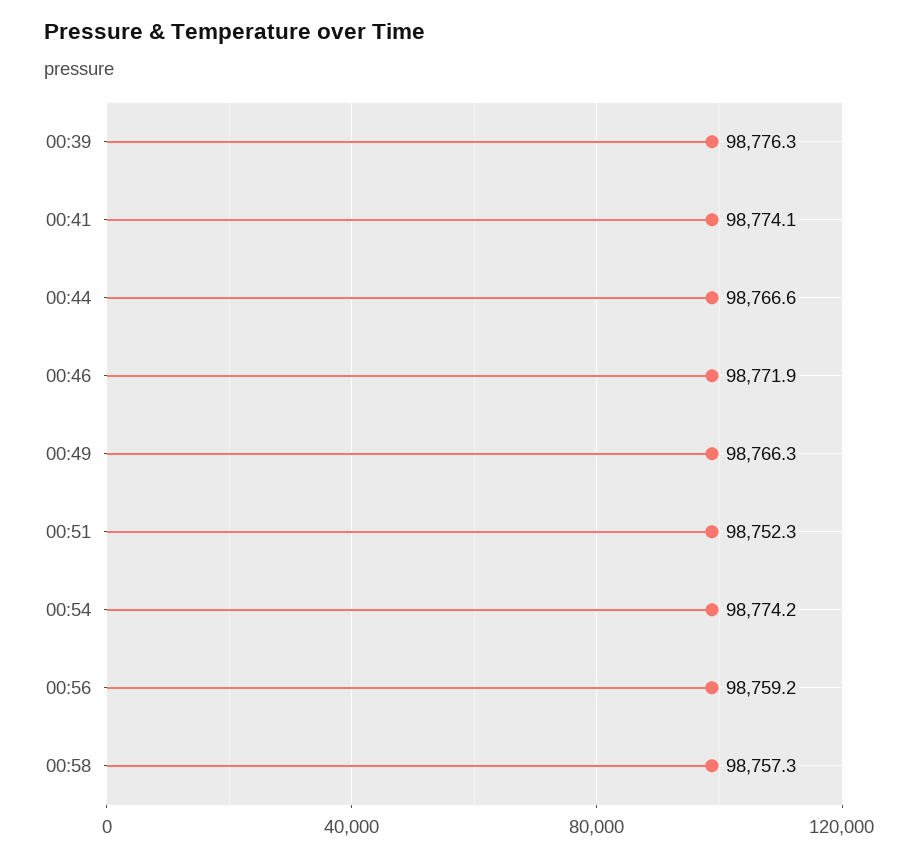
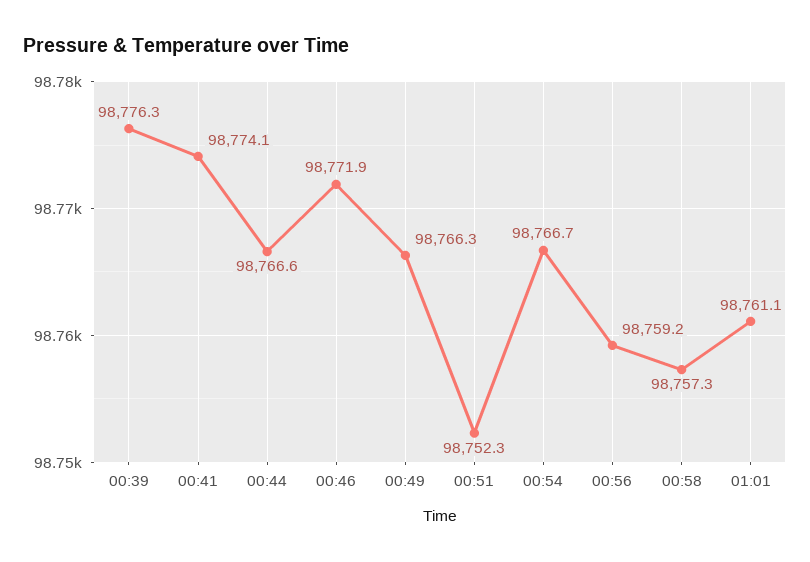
00:54: 98774.2 -> 98766.7
01:01: none -> 98761.1

